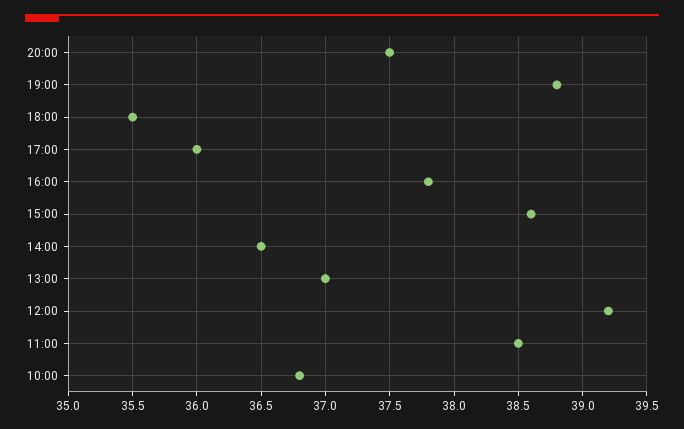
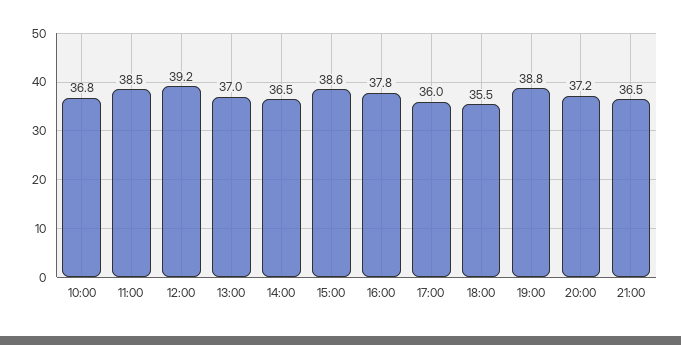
20:00: 37.5 -> 37.2
21:00: none -> 36.5

